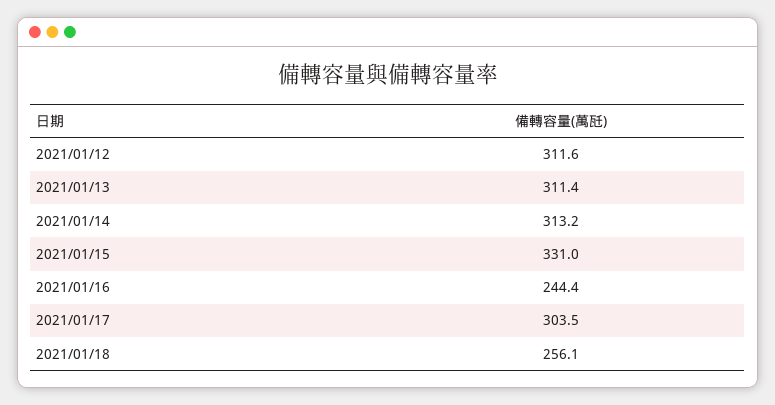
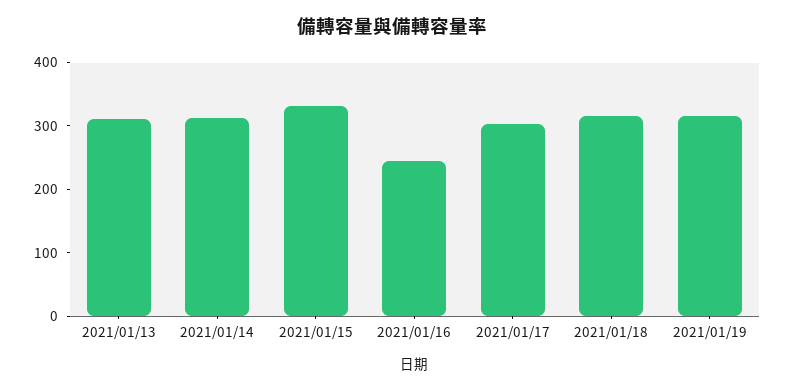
2021/01/12: 311.6 -> none
2021/01/18: 256.1 -> 320
2021/01/19: none -> 320

